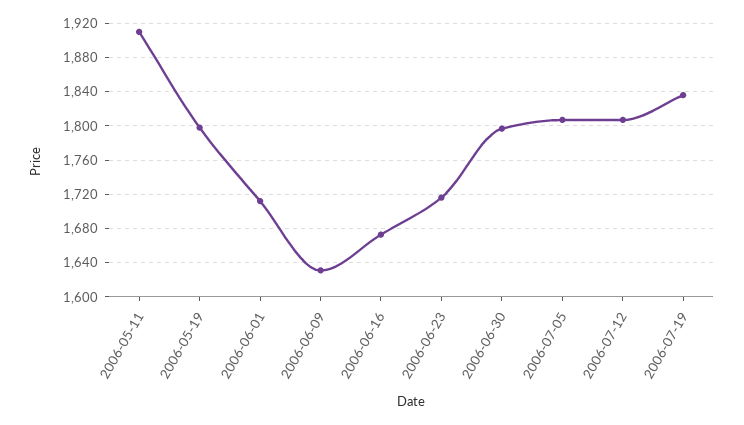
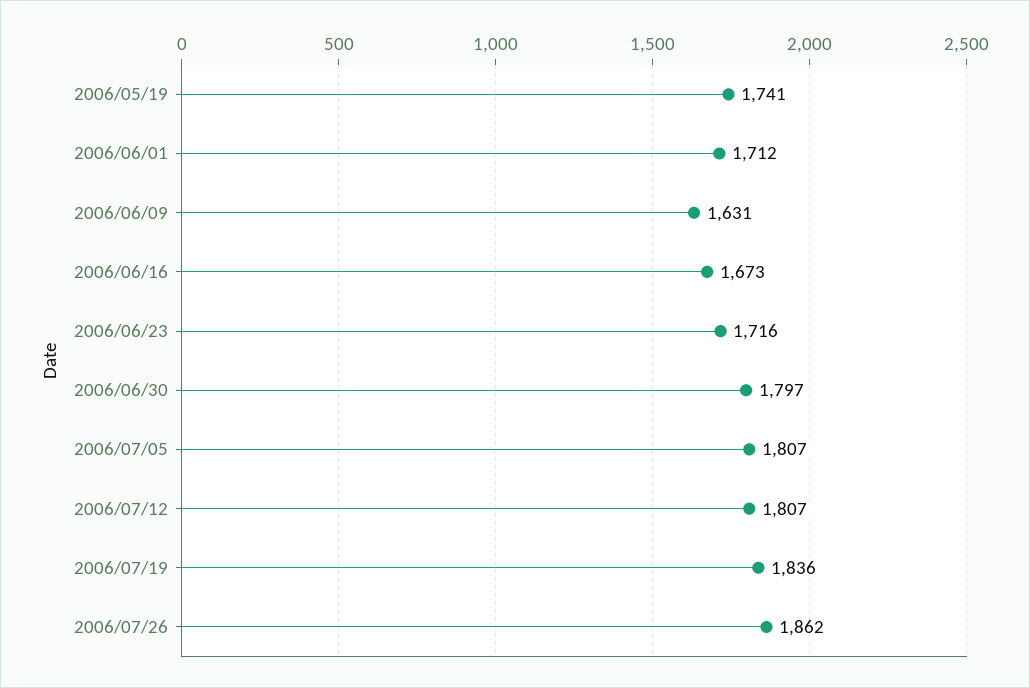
2006-05-11: 1910 -> none
2006-05-19: 1800 -> 1741
2006/07/26: none -> 1862

